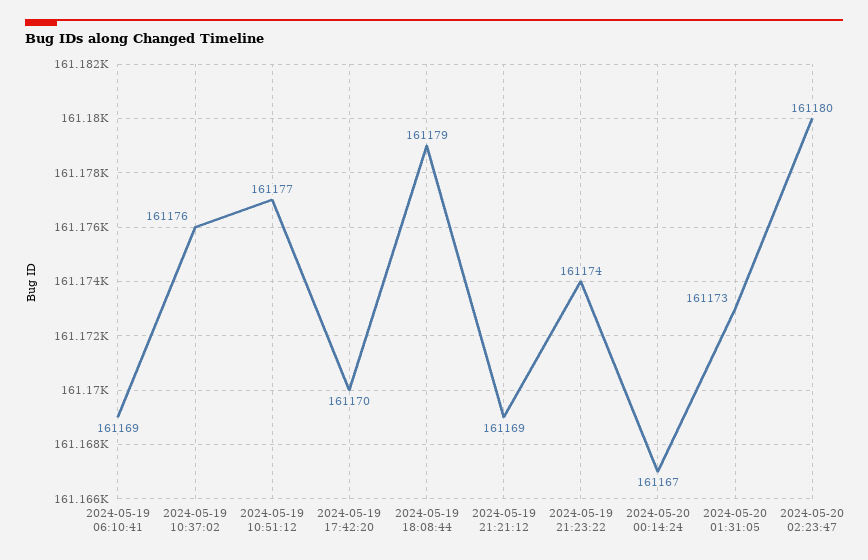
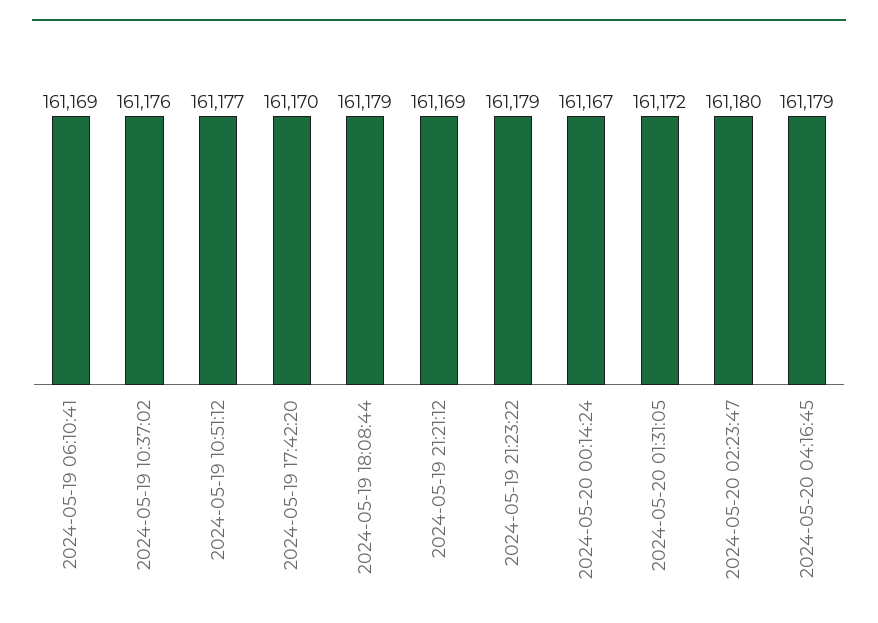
2024-05-19 21:23:22: 161174 -> 161179
2024-05-20 01:31:05: 161173 -> 161172
2024-05-20 04:16:45: none -> 161179

